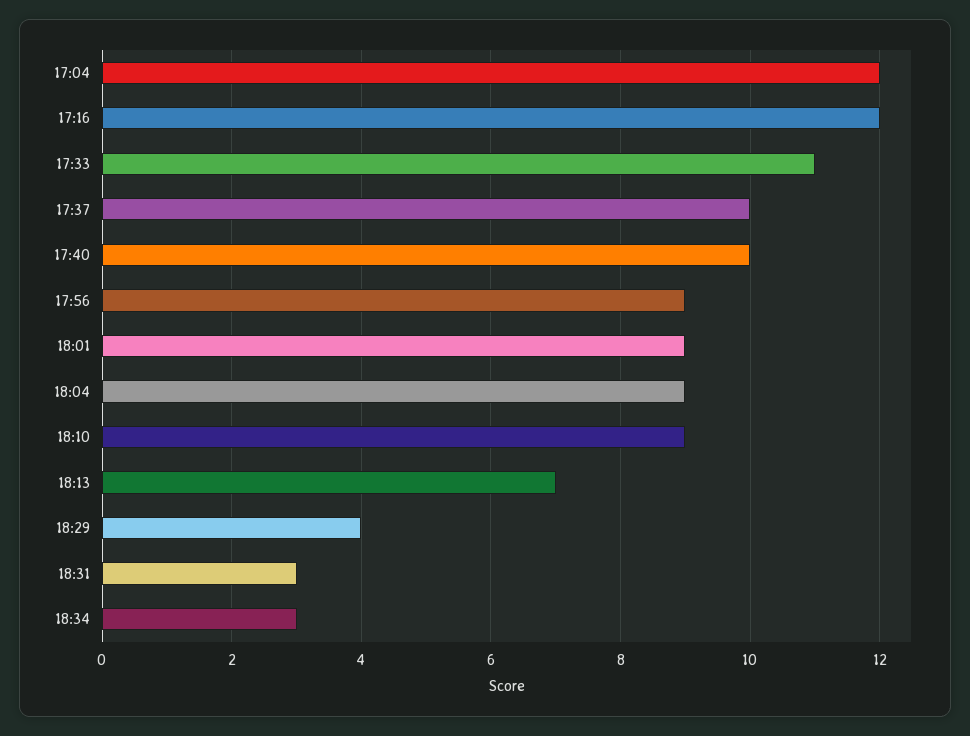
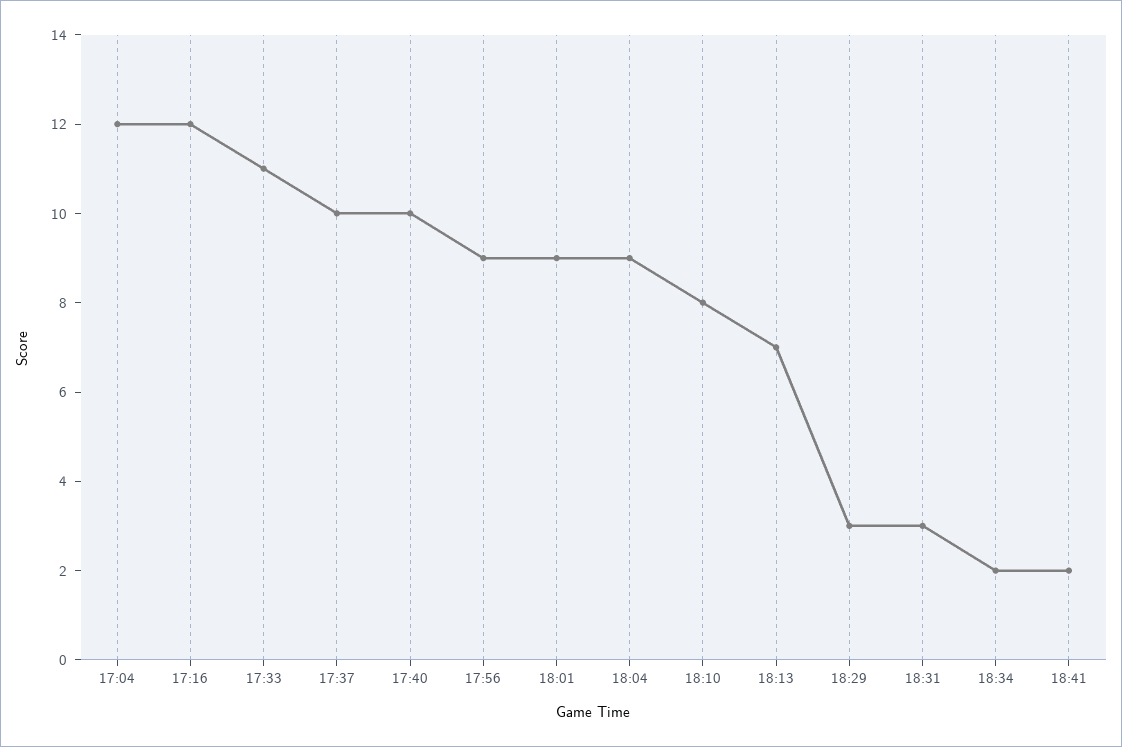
18:10: 9 -> 8
18:29: 4 -> 3
18:34: 3 -> 2
18:41: none -> 2

